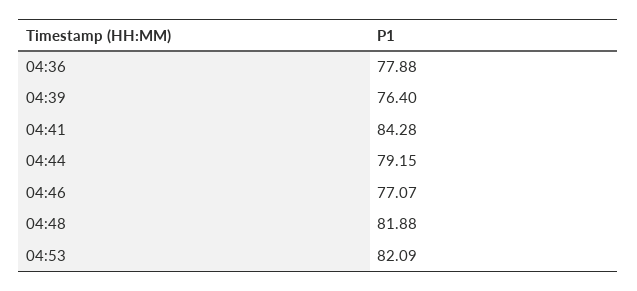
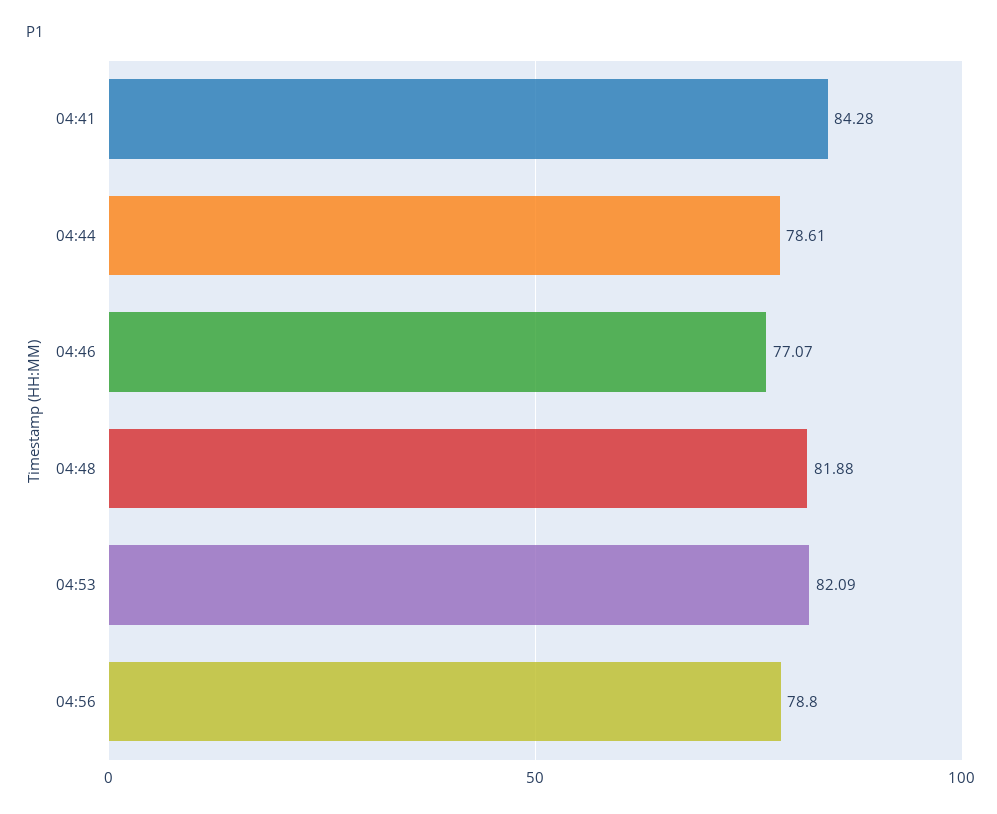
04:36: 77.88 -> none
04:39: 76.4 -> none
04:44: 79.15 -> 78.61
04:56: none -> 78.8

